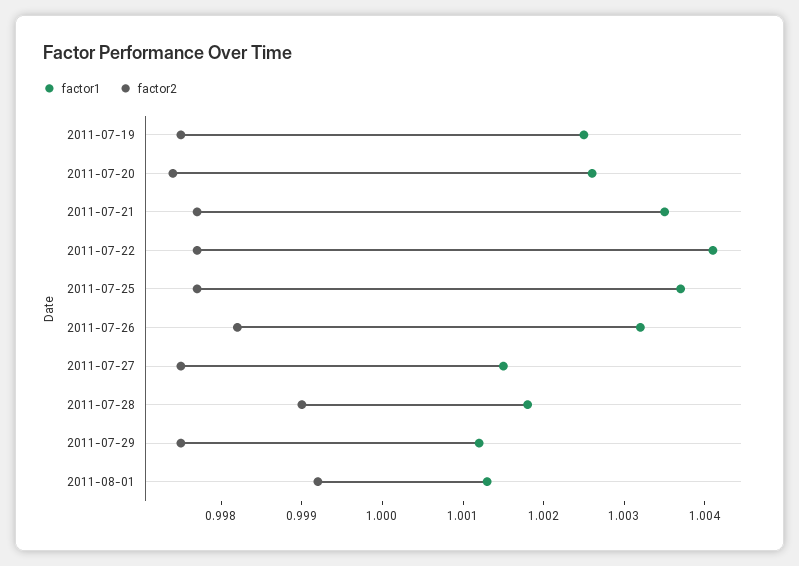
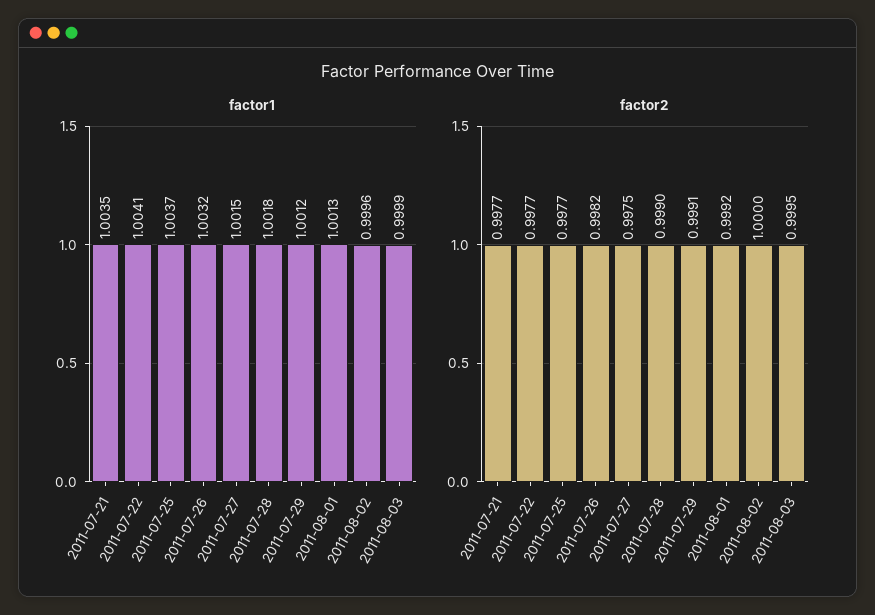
factor1, 2011-07-19: 1.0025 -> none
factor2, 2011-07-19: 0.9975 -> none
factor1, 2011-07-20: 1.0026 -> none
factor2, 2011-07-20: 0.9974 -> none
factor2, 2011-07-29: 0.9975 -> 0.9991
factor1, 2011-08-02: none -> 0.9996
factor1, 2011-08-03: none -> 0.9999
factor2, 2011-08-02: none -> 1
factor2, 2011-08-03: none -> 0.9995

